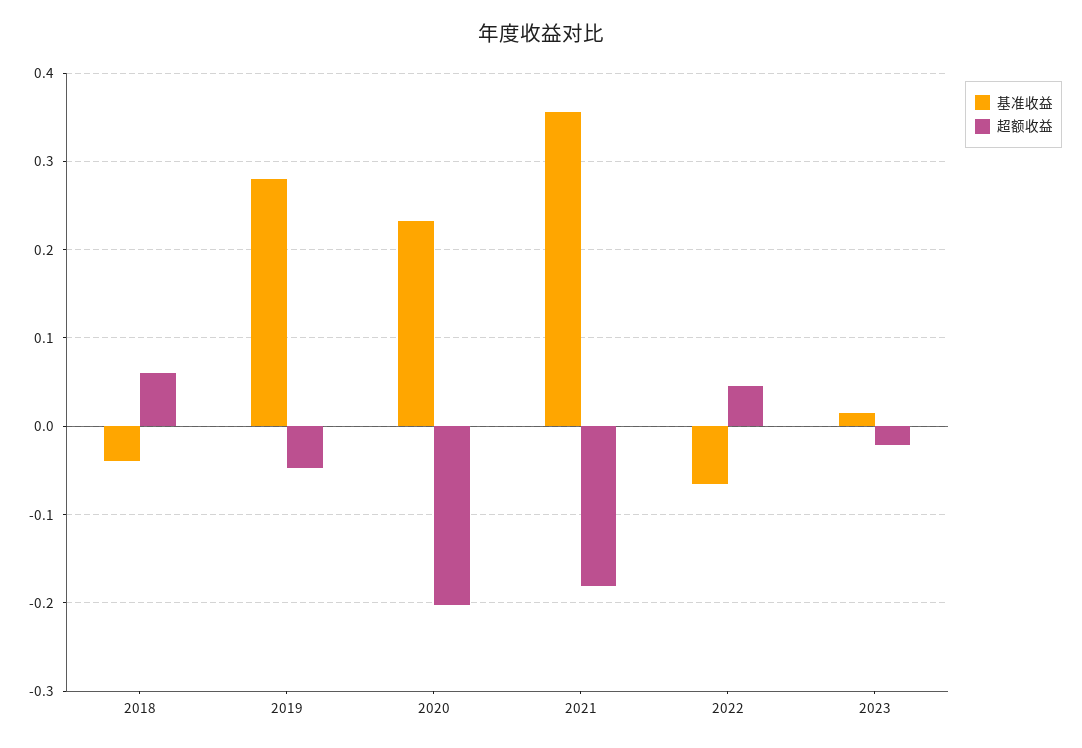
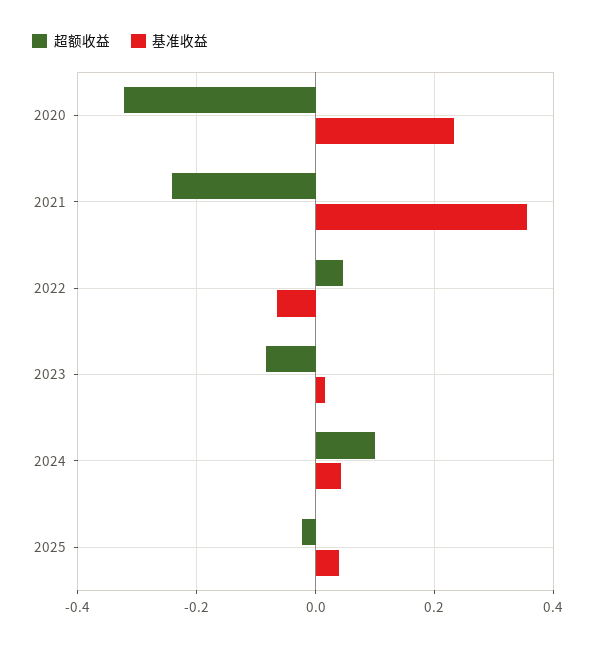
基准收益, 2018: -0.04 -> none
超额收益, 2018: 0.06 -> none
基准收益, 2019: 0.28 -> none
超额收益, 2019: -0.05 -> none
超额收益, 2020: -0.2 -> -0.32
超额收益, 2021: -0.18 -> -0.24
超额收益, 2023: -0.02 -> -0.08
超额收益, 2024: none -> 0.1
基准收益, 2024: none -> 0.04
超额收益, 2025: none -> -0.02
基准收益, 2025: none -> 0.04

